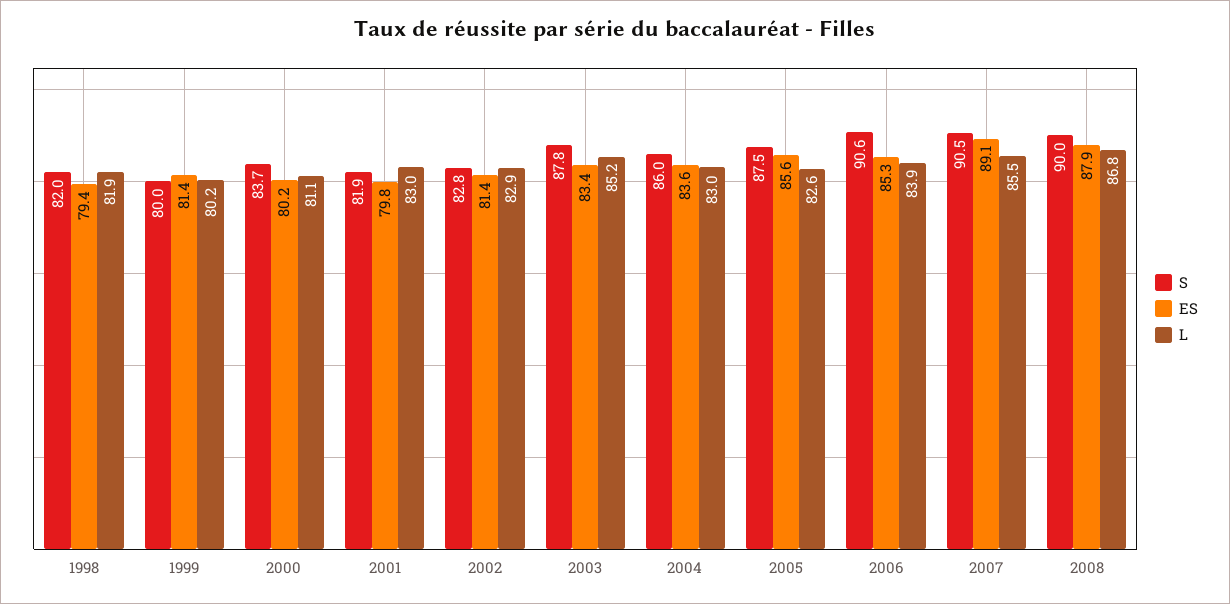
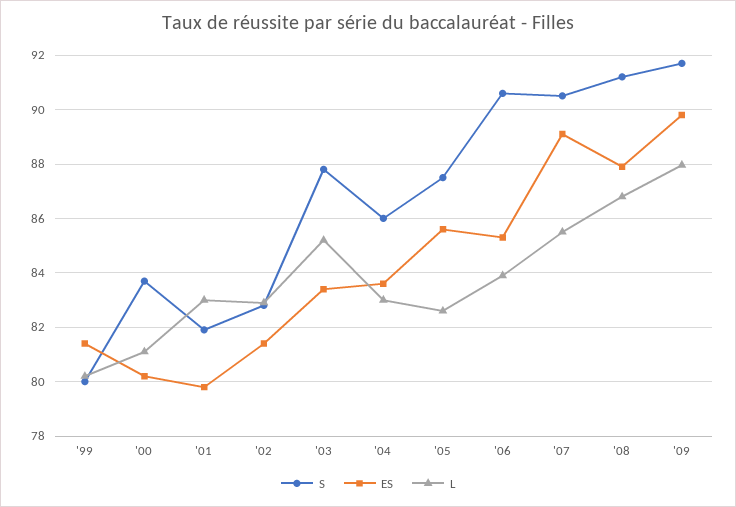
S, 1998: 82 -> none
ES, 1998: 79.4 -> none
L, 1998: 81.9 -> none
S, 2008: 90 -> 91.25
S, '09: none -> 91.75
ES, '09: none -> 89.75
L, '09: none -> 88

